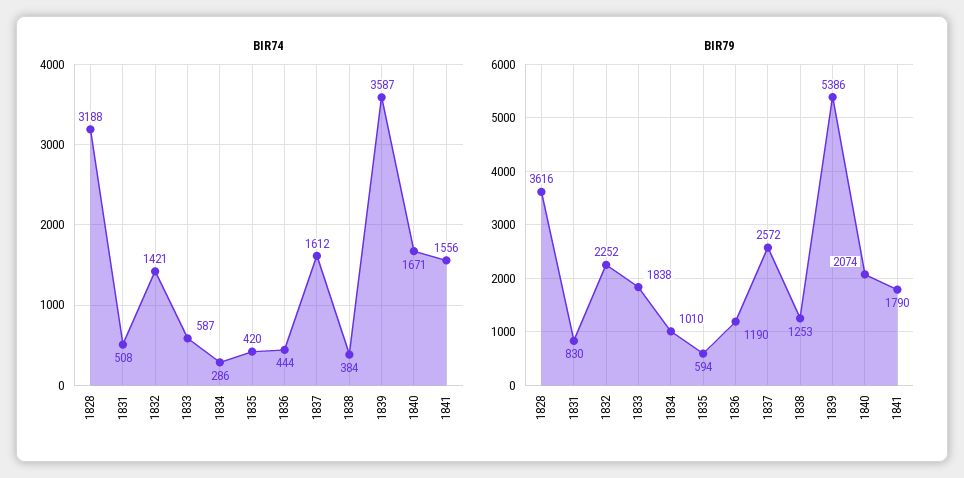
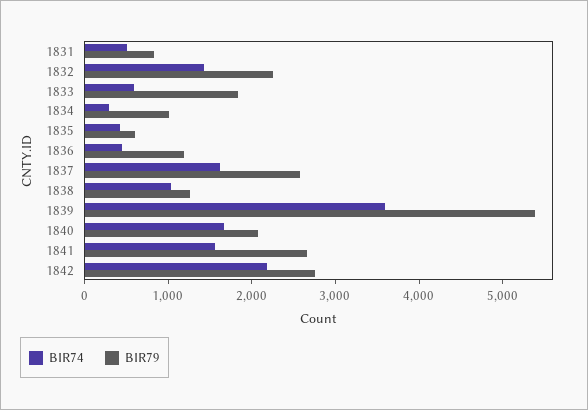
BIR74, 1828: 3188 -> none
BIR74, 1838: 384 -> 1000
BIR79, 1828: 3616 -> none
BIR79, 1841: 1790 -> 2600
BIR74, 1842: none -> 2200
BIR79, 1842: none -> 2800

